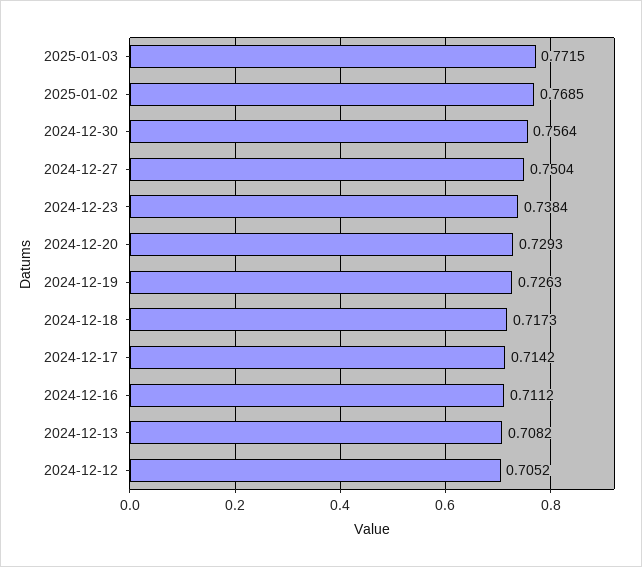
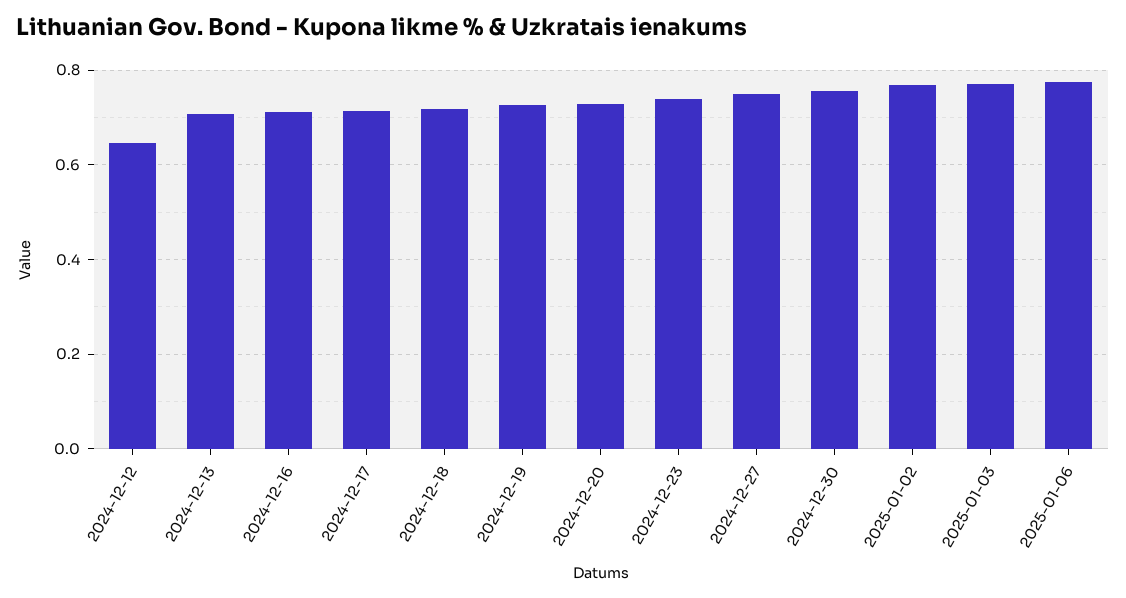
2024-12-12: 0.7052 -> 0.64
2025-01-06: none -> 0.78

